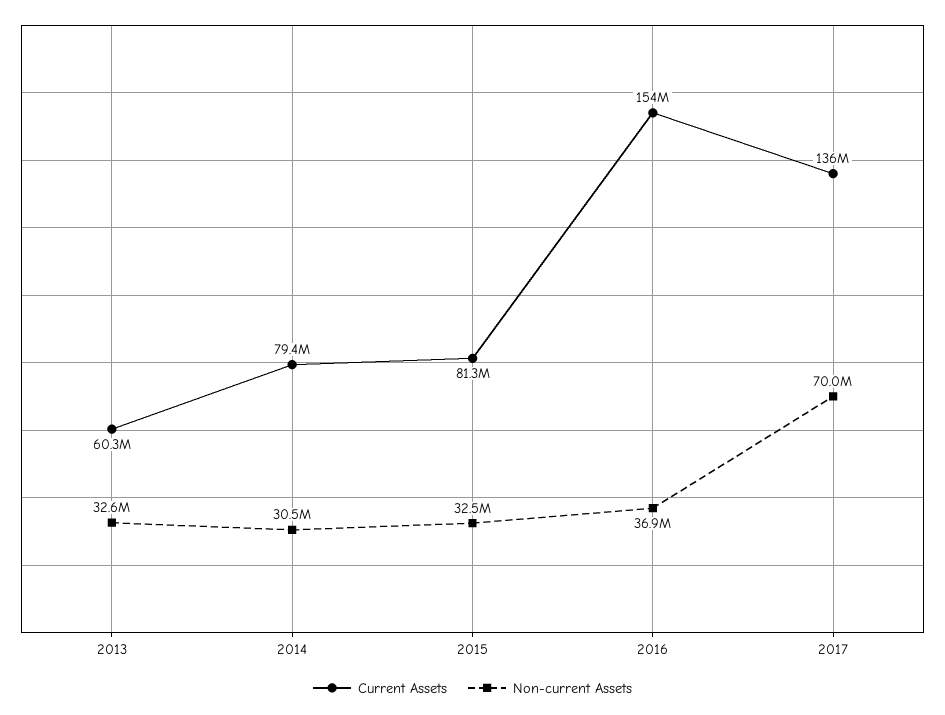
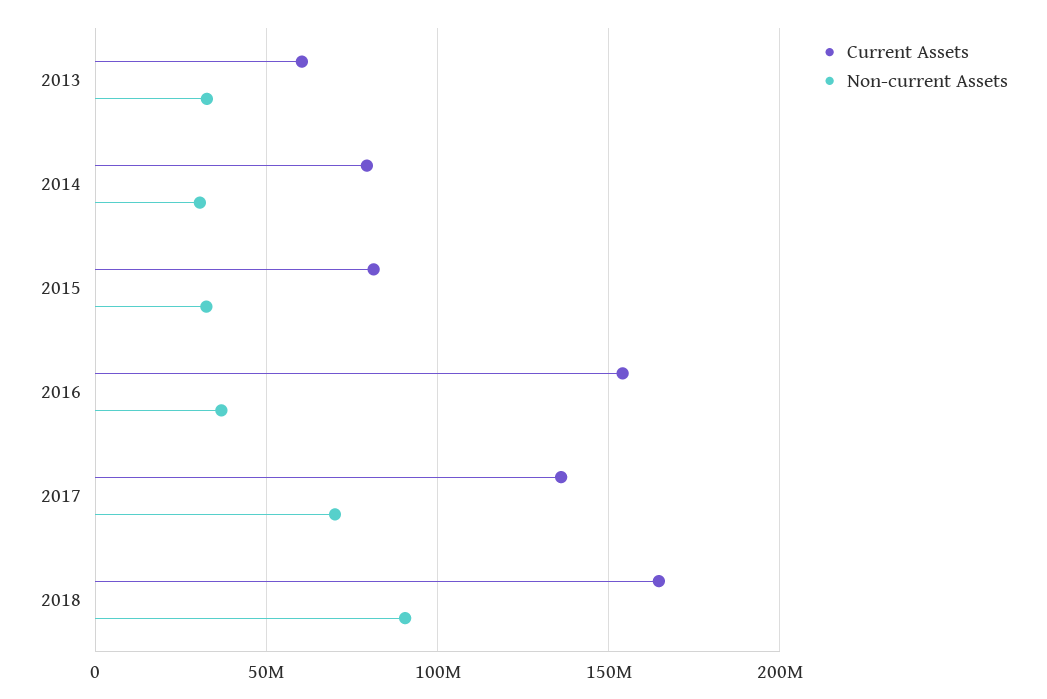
Current Assets, 2018: none -> 165000000
Non-current Assets, 2018: none -> 90000000

